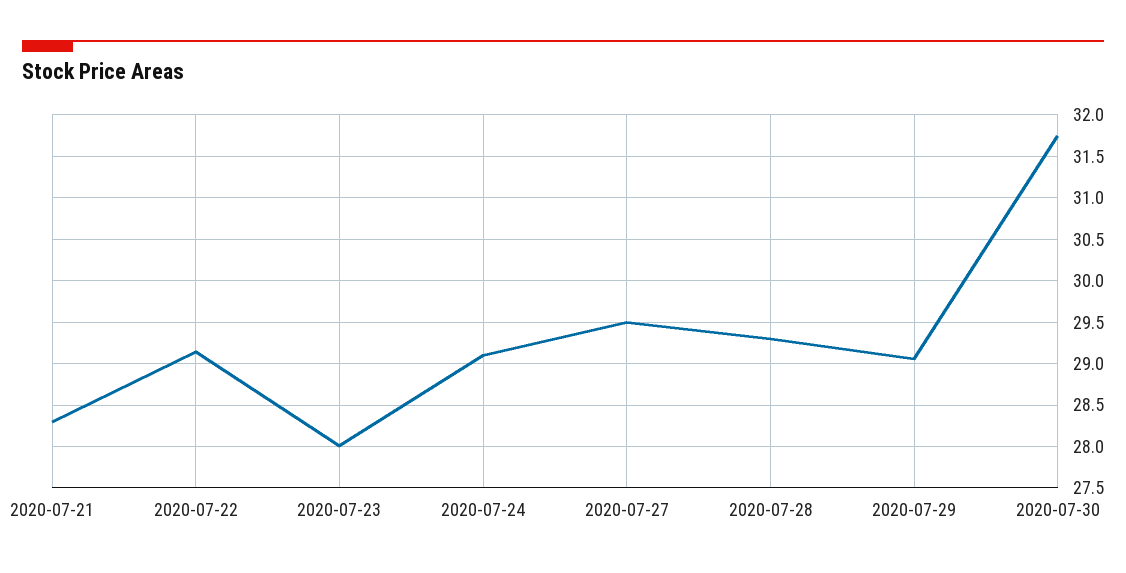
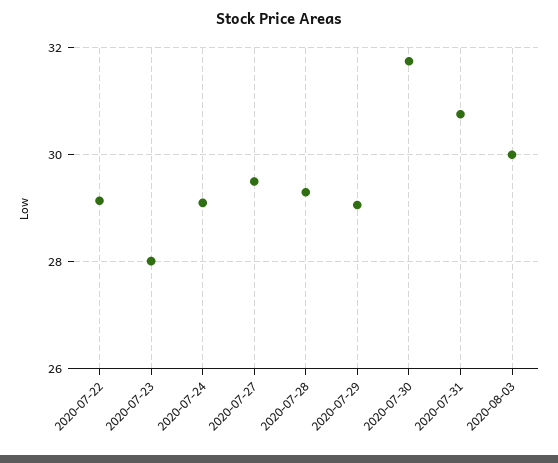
2020-07-21: 28.3 -> none
2020-07-31: none -> 30.8
2020-08-03: none -> 30

